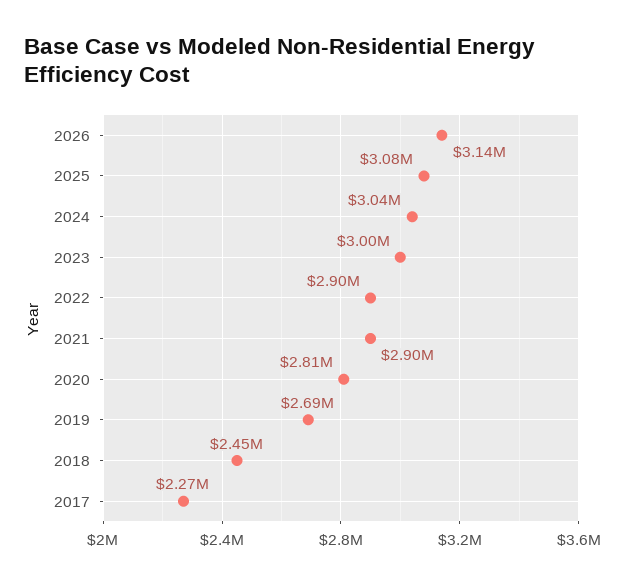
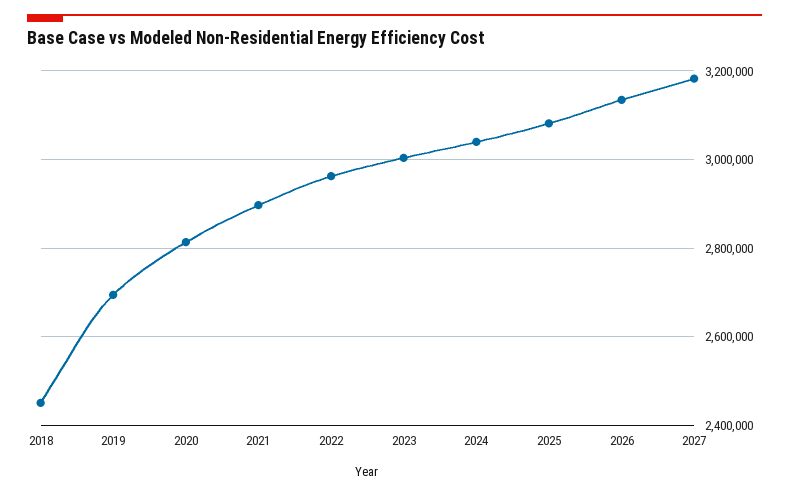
2022: 2900000 -> 2960000
2017: 2270000 -> none
2027: none -> 3180000

